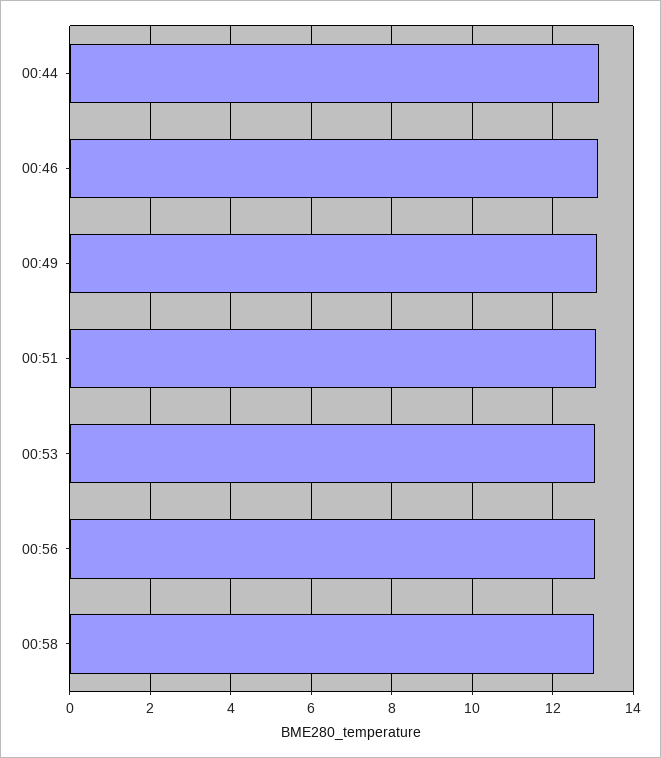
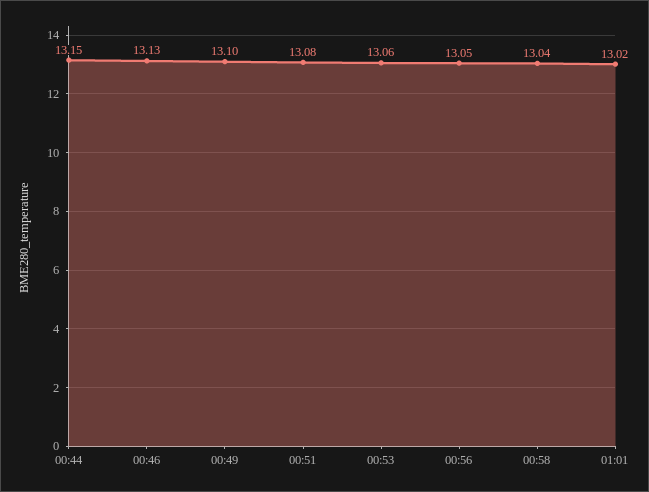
01:01: none -> 13.02

